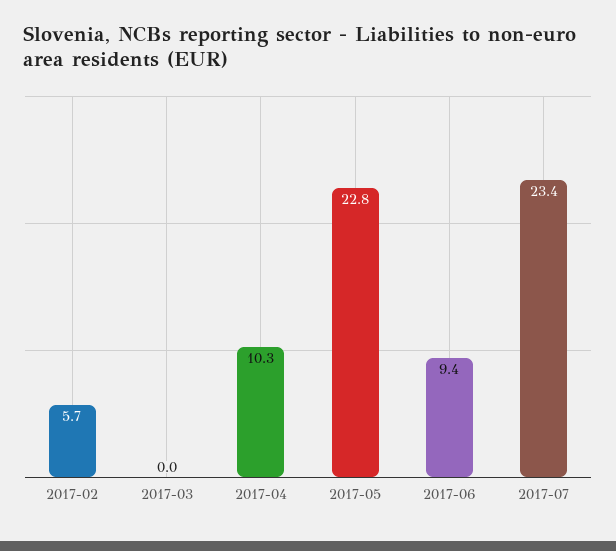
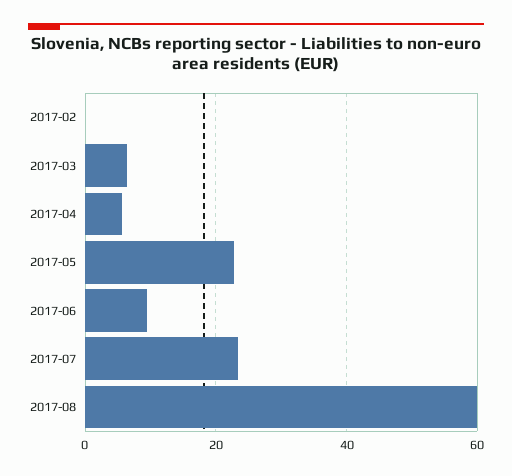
2017-02: 5.7 -> 0
2017-03: 0 -> 6
2017-04: 10.3 -> 6
2017-08: none -> 60

